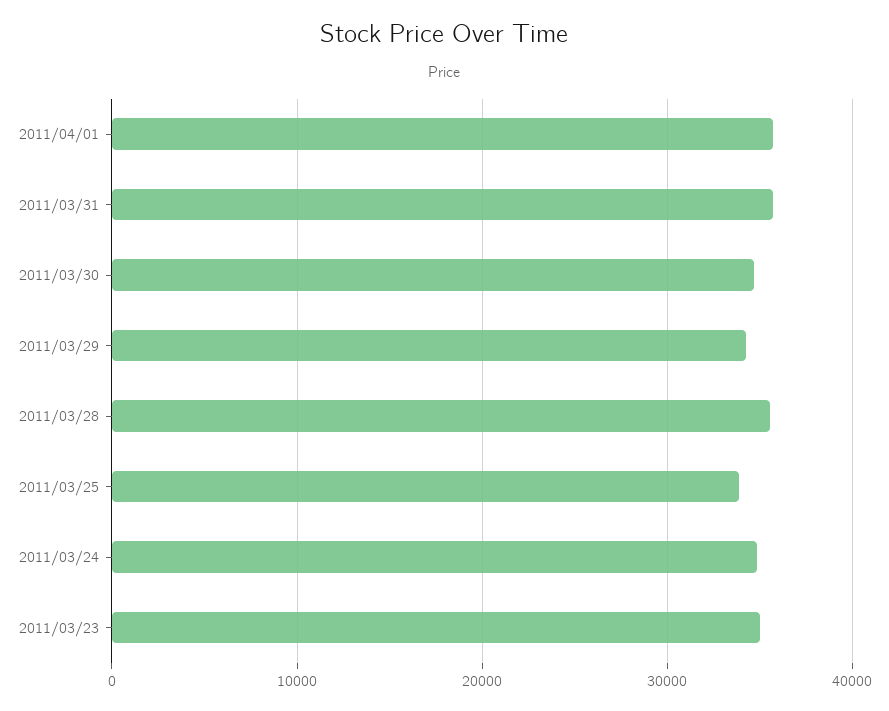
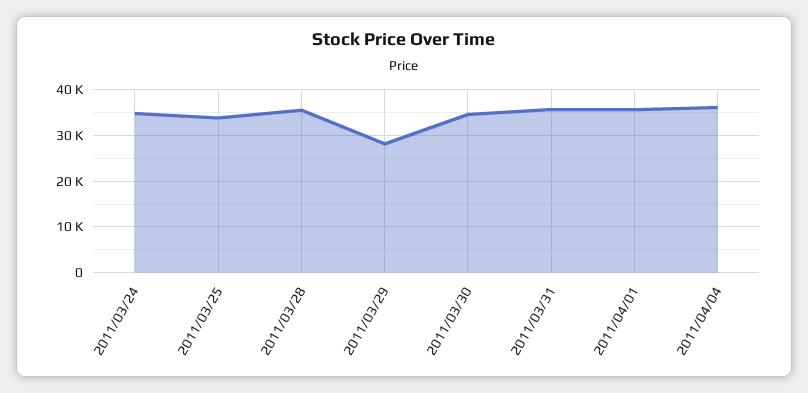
2011/03/29: 34000 -> 28000
2011/03/23: 35000 -> none
2011/04/04: none -> 36000

